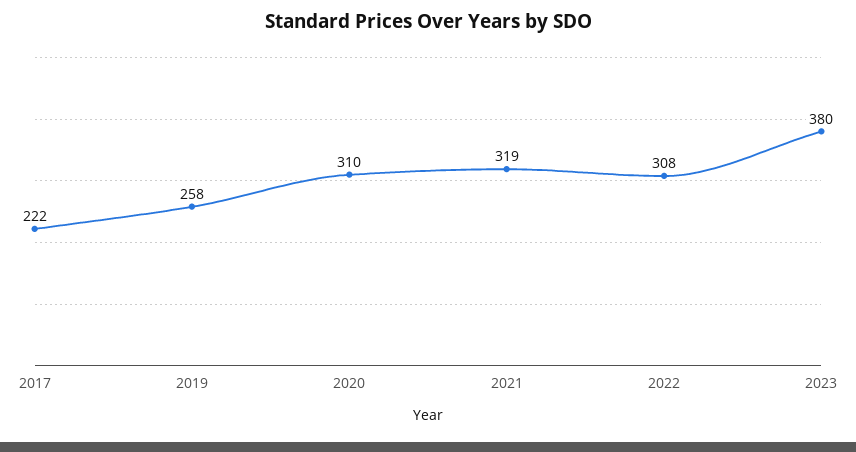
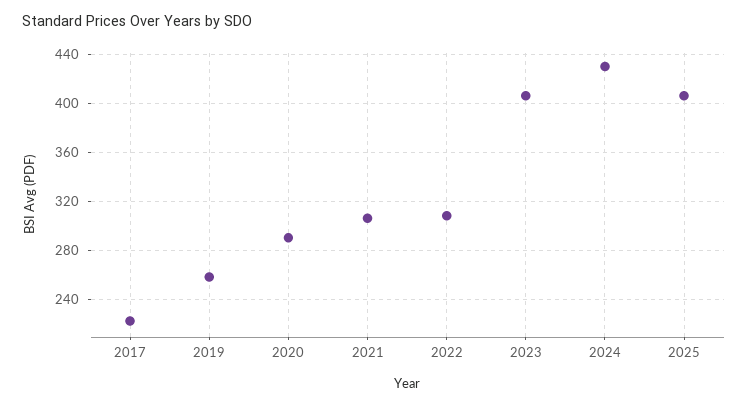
2020: 310 -> 290
2021: 319 -> 305
2023: 380 -> 405
2024: none -> 430
2025: none -> 405

